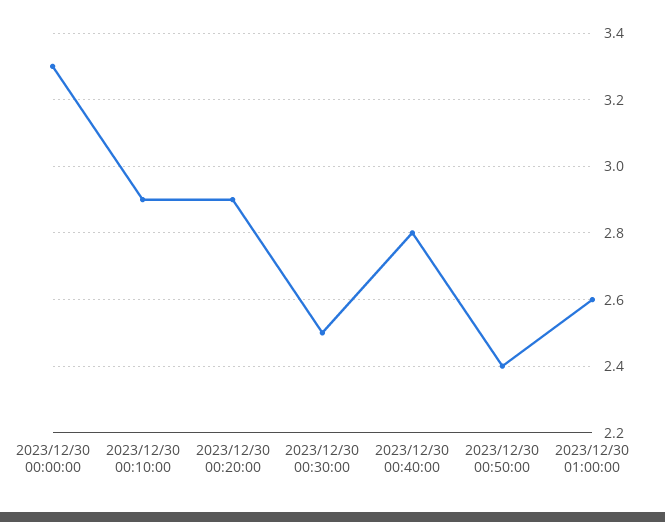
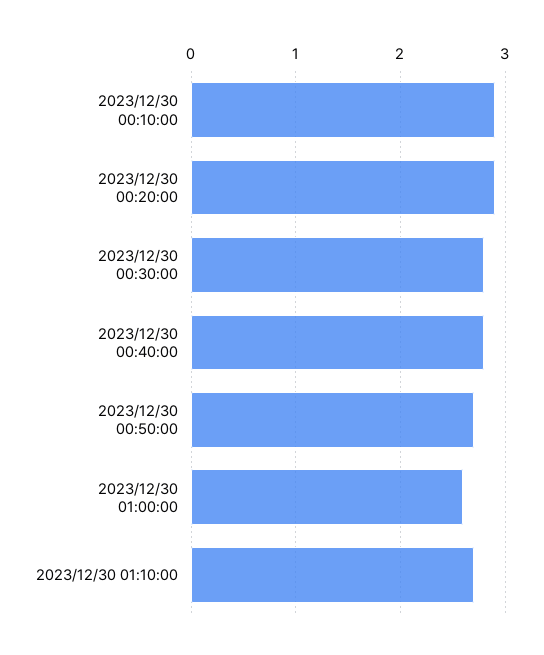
2023/12/30 00:00:00: 3.3 -> none
2023/12/30 00:30:00: 2.5 -> 2.8
2023/12/30 00:50:00: 2.4 -> 2.7
2023/12/30 01:10:00: none -> 2.7

